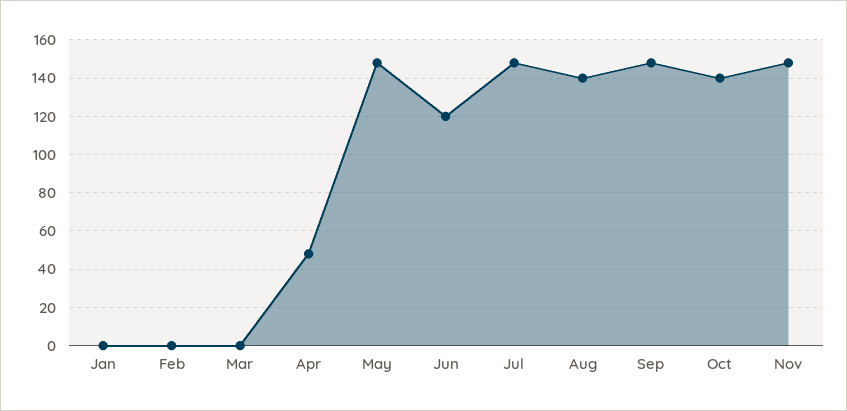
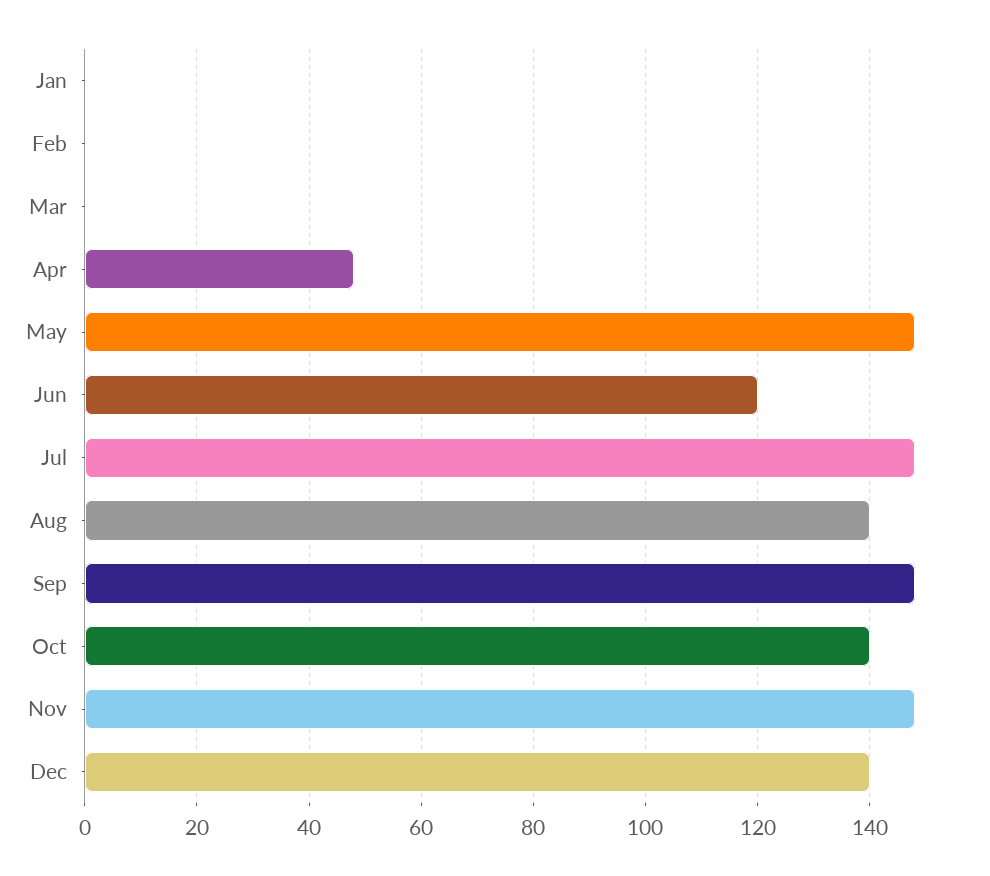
Dec: none -> 140

